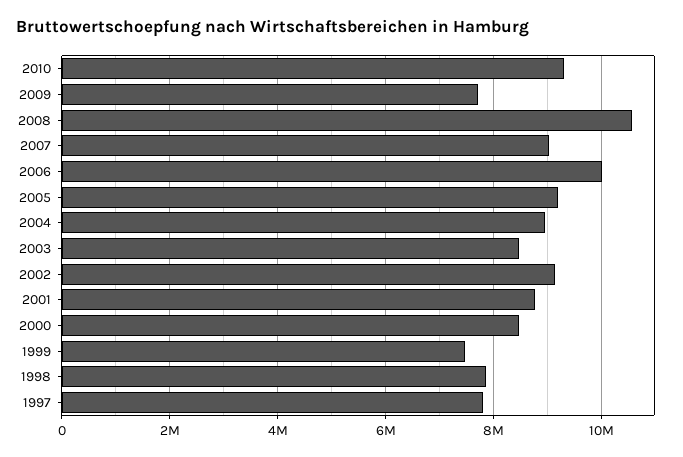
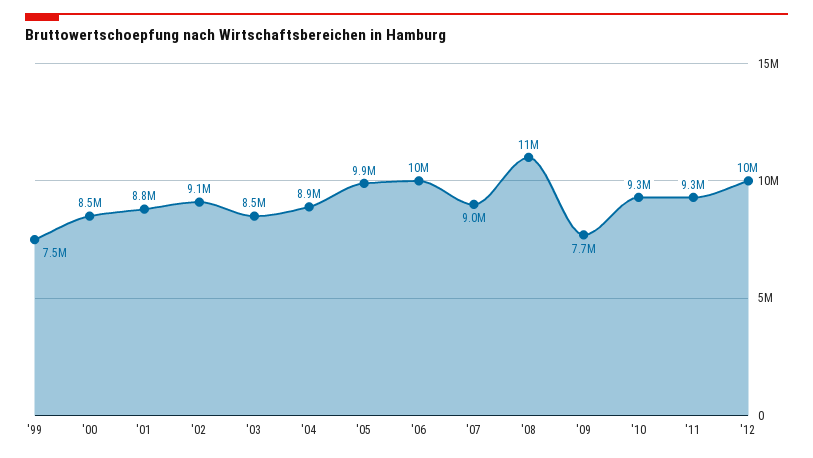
2005: 9200000 -> 9900000
1998: 7800000 -> none
1997: 7800000 -> none
'11: none -> 9300000
'12: none -> 10000000

